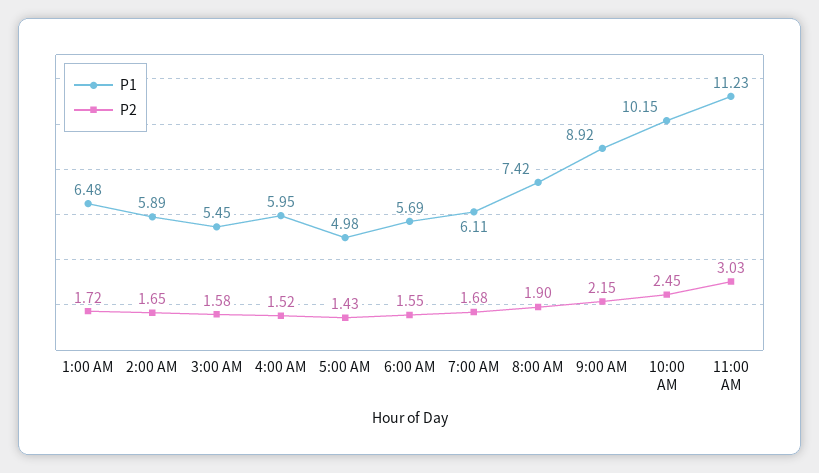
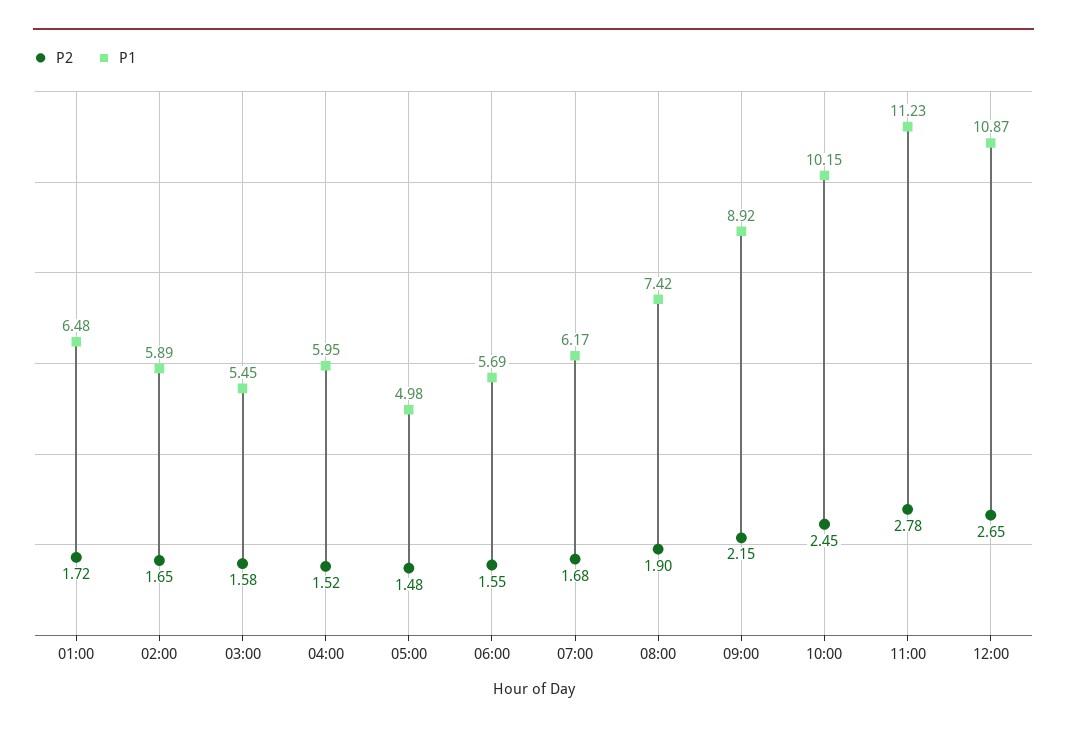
P2, 5:00 AM: 1.43 -> 1.48
P1, 7:00 AM: 6.11 -> 6.17
P2, 11:00 AM: 3.03 -> 2.78
P2, 12:00: none -> 2.65
P1, 12:00: none -> 10.87

